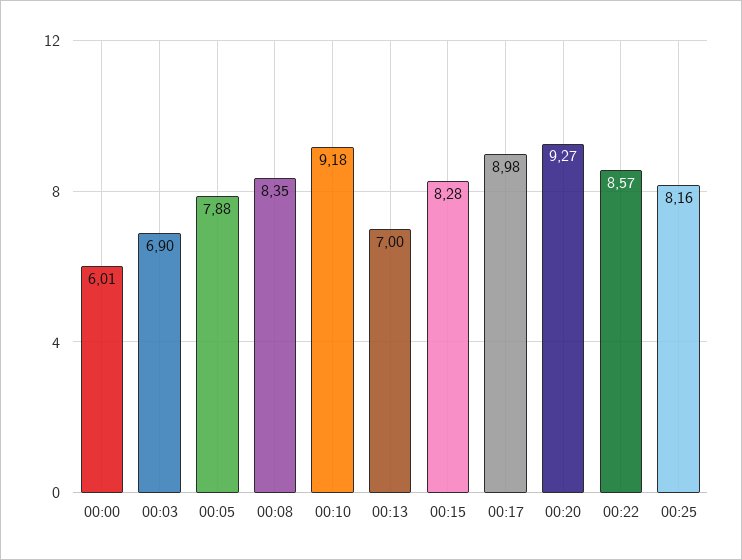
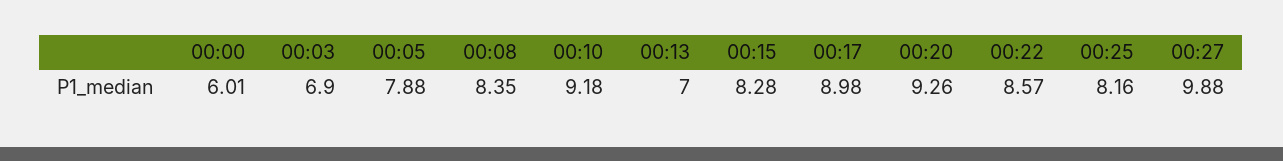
00:20: 9.27 -> 9.26
00:27: none -> 9.88

